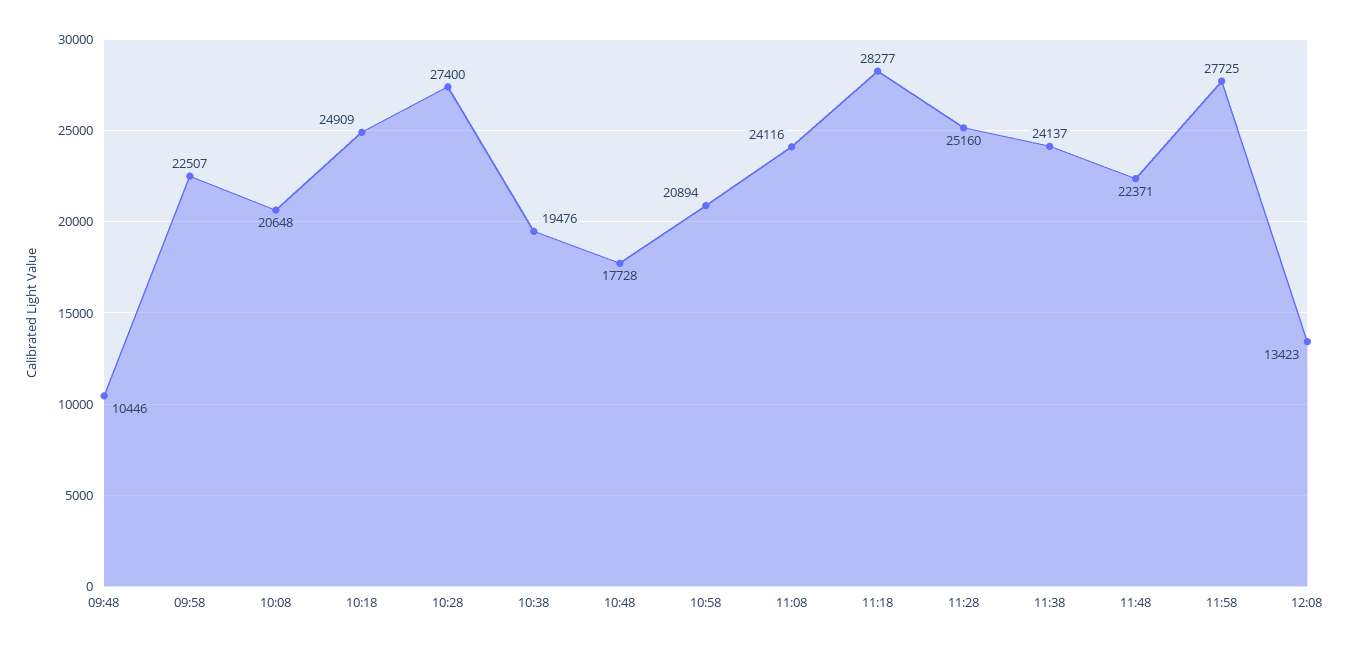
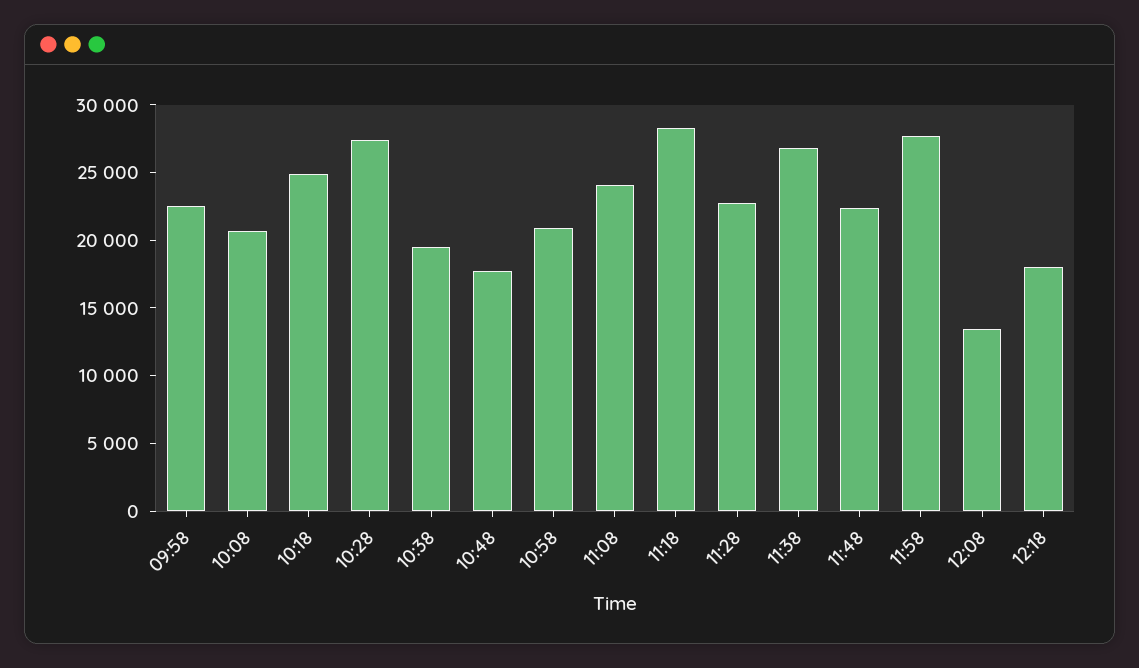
09:48: 10446 -> none
11:28: 25160 -> 23000
11:38: 24137 -> 27000
12:18: none -> 18000

